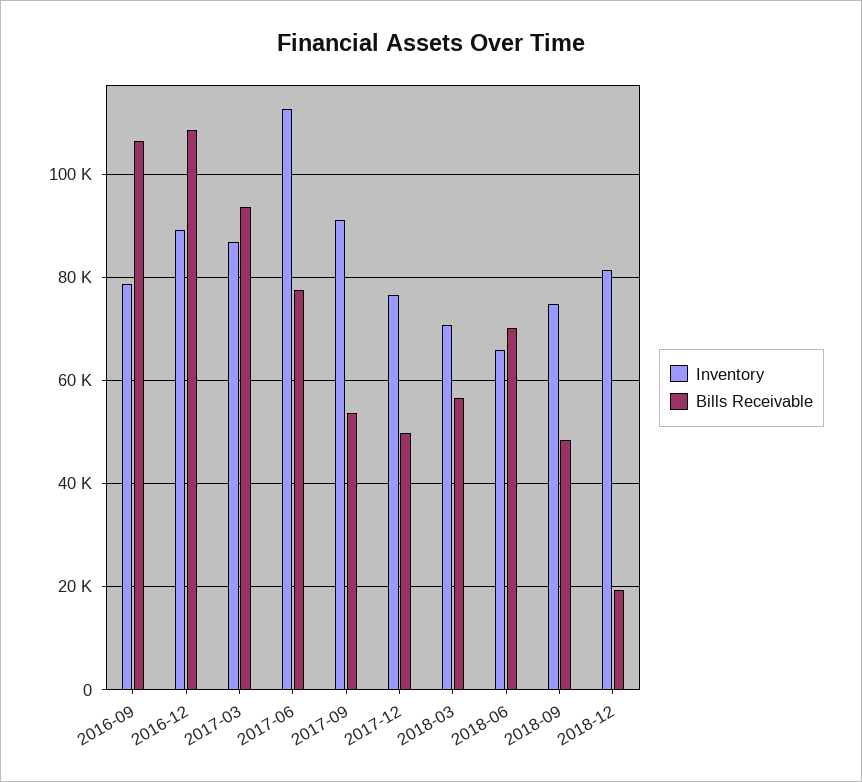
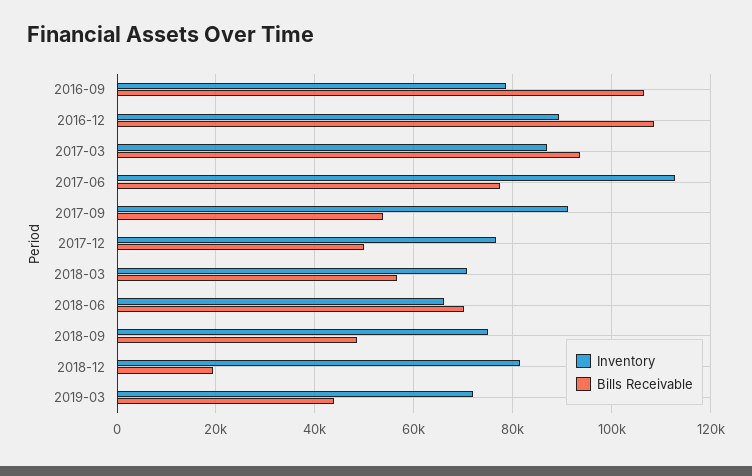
Inventory, 2019-03: none -> 72000
Bills Receivable, 2019-03: none -> 44000

